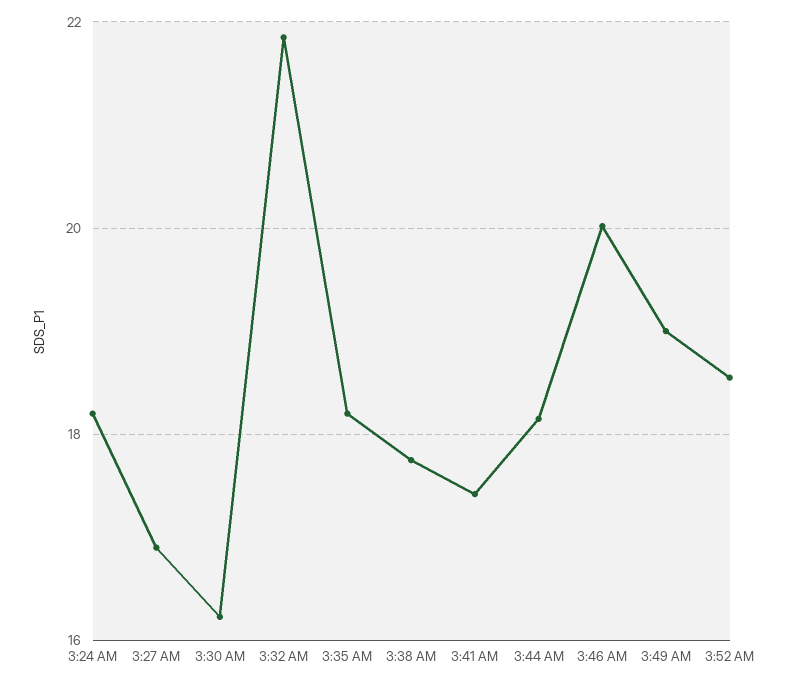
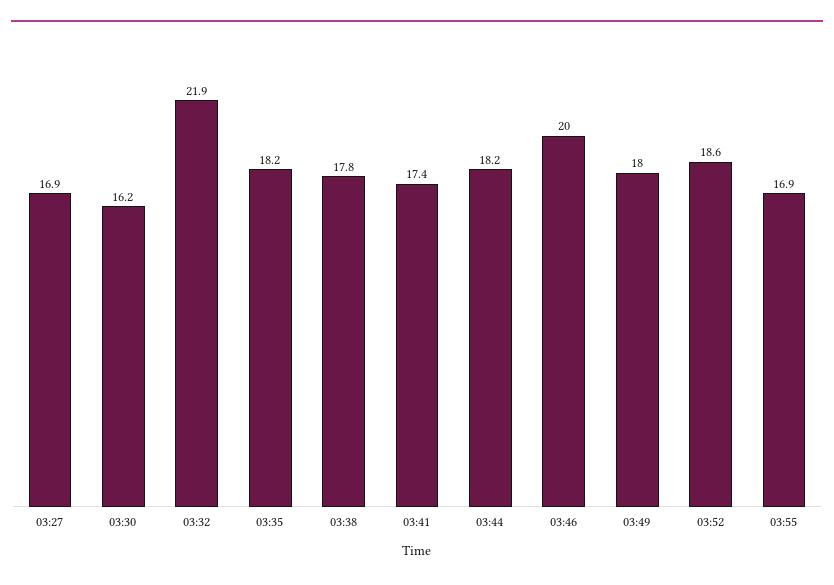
3:24 AM: 18.2 -> none
3:49 AM: 19 -> 18
03:55: none -> 16.9

